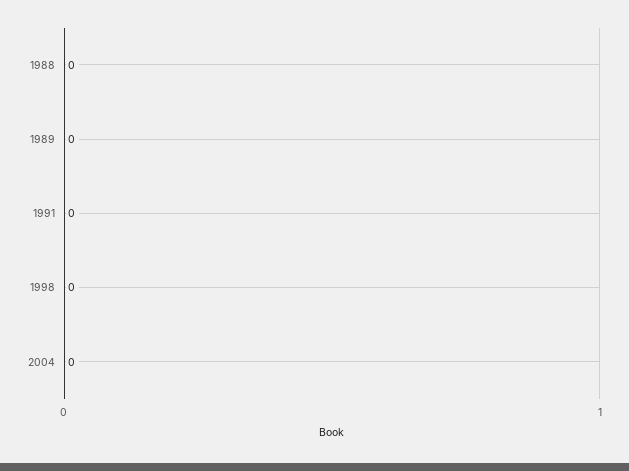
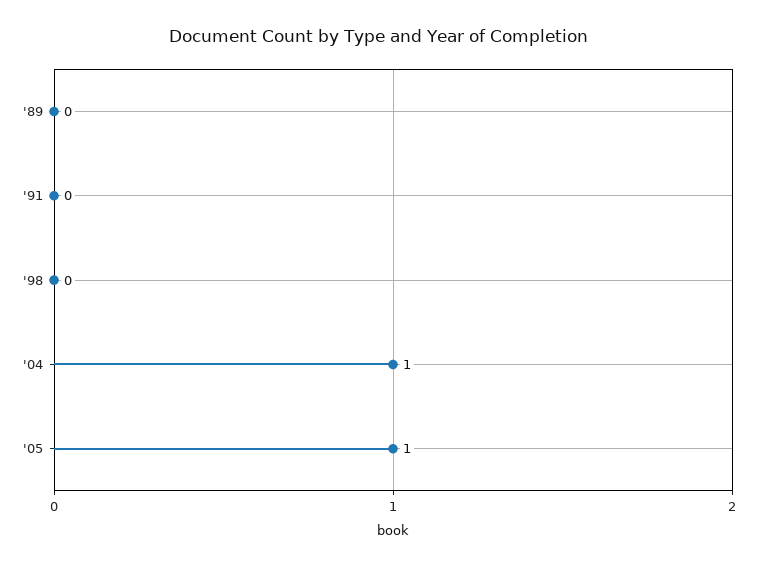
1988: 0 -> none
2004: 0 -> 1
'05: none -> 1

